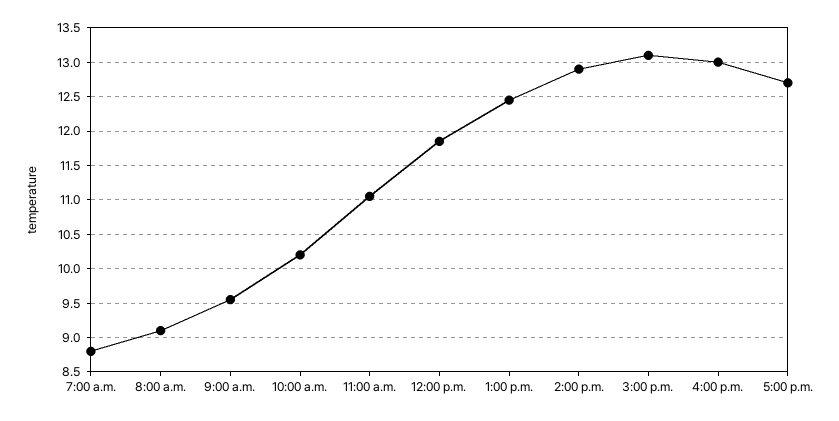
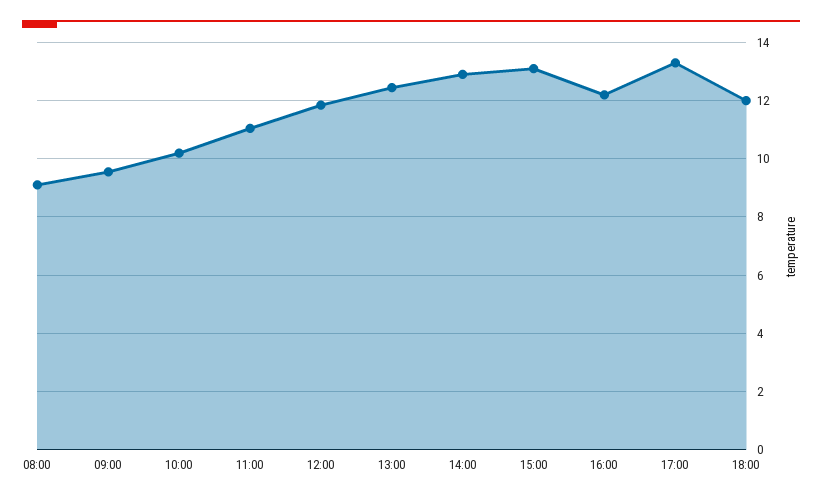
7:00 a.m.: 8.8 -> none
4:00 p.m.: 13 -> 12.25
5:00 p.m.: 12.7 -> 13.25
18:00: none -> 12

